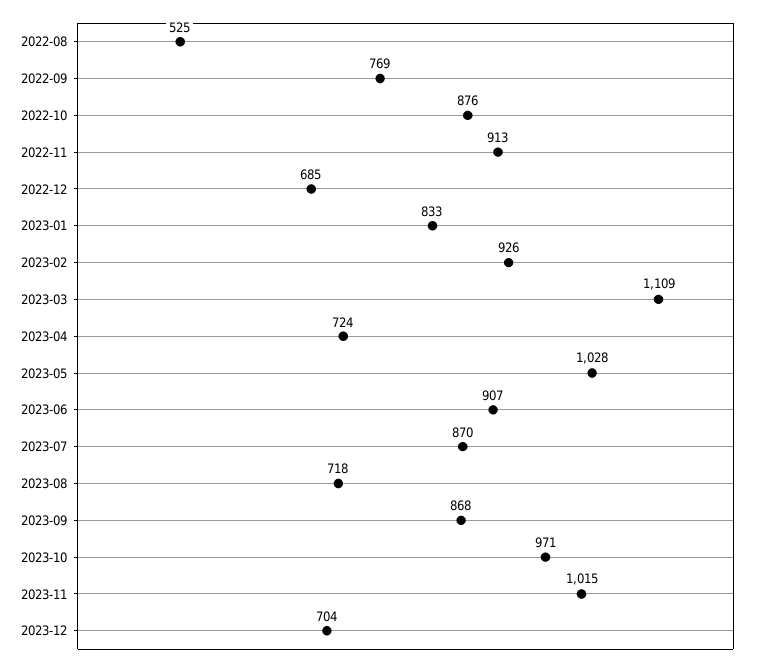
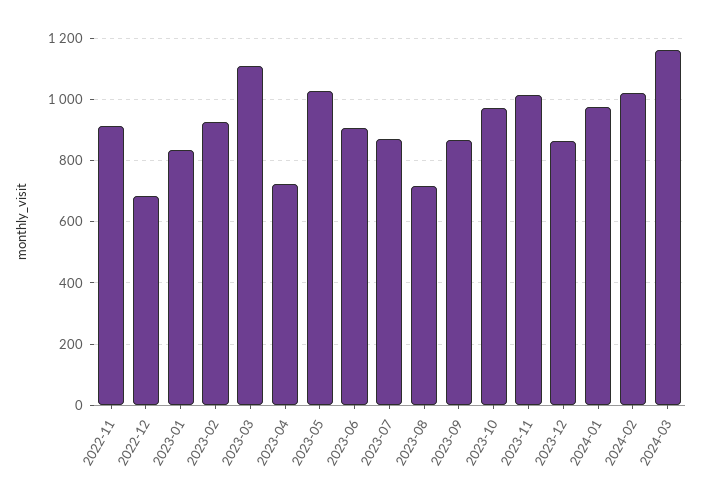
2022-08: 525 -> none
2022-09: 769 -> none
2022-10: 876 -> none
2023-12: 704 -> 860
2024-01: none -> 980
2024-02: none -> 1020
2024-03: none -> 1160

